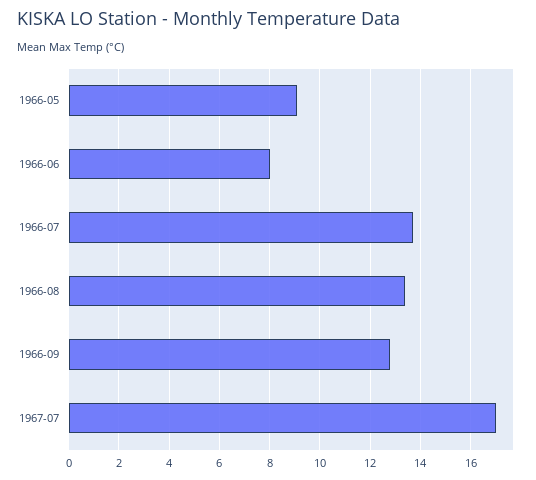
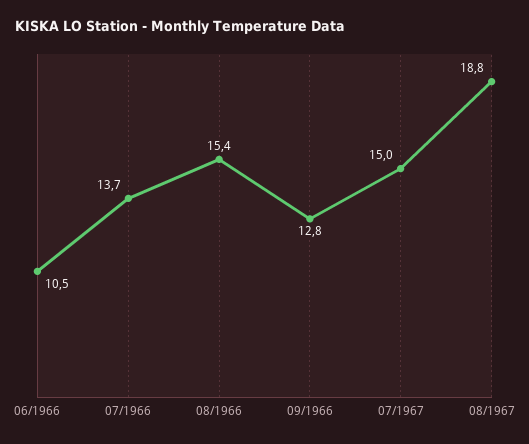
1966-05: 9 -> none
1966-06: 8 -> 10.5
1966-08: 13.5 -> 15.4
1967-07: 17 -> 15
08/1967: none -> 18.8

